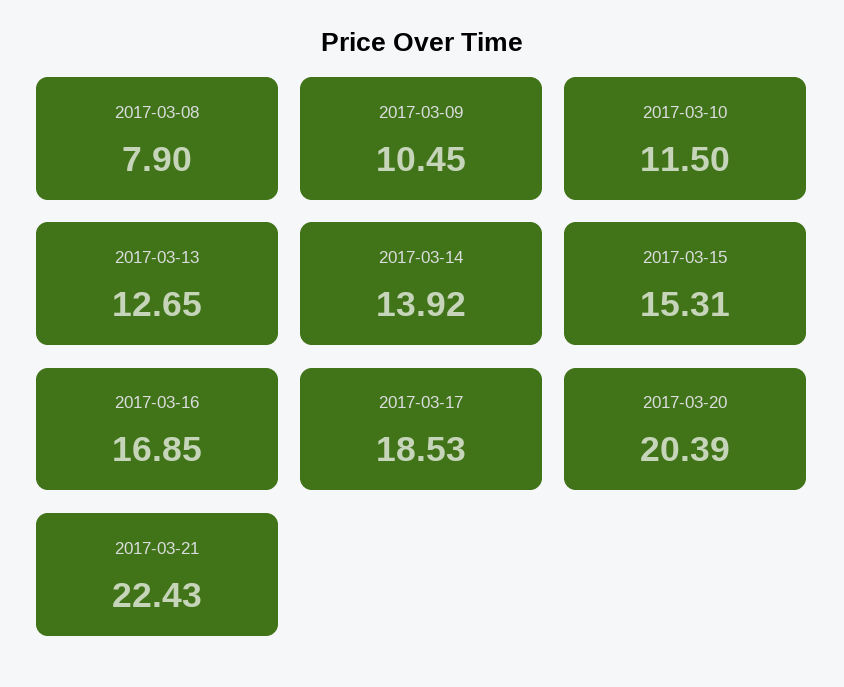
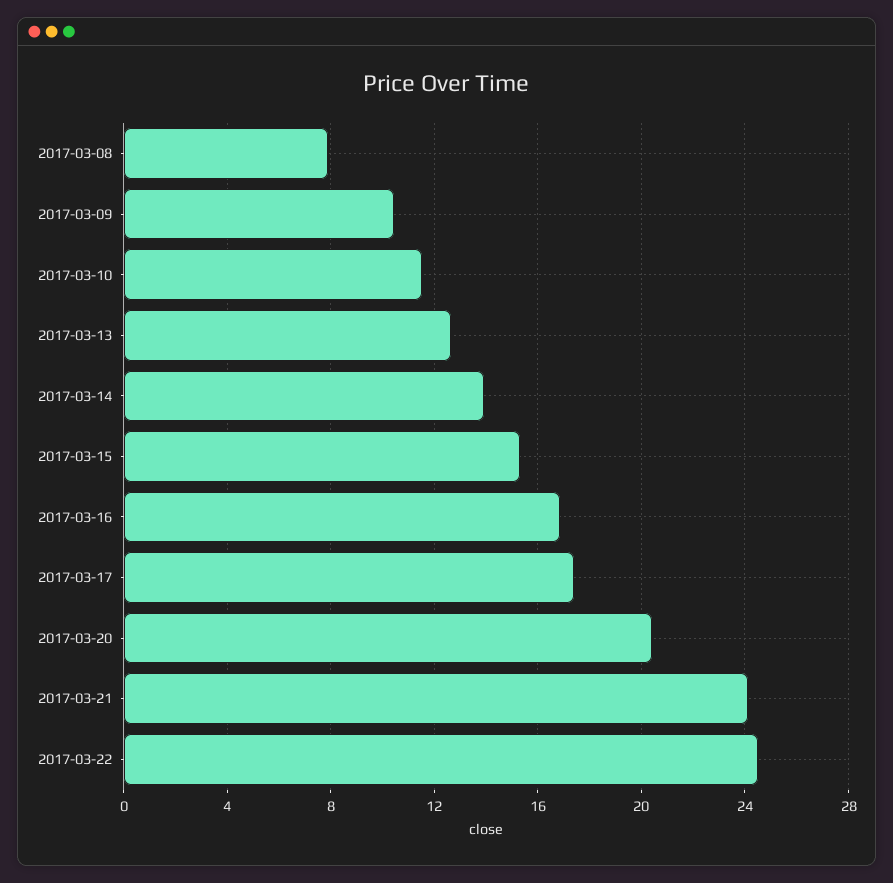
2017-03-17: 18.53 -> 17.5
2017-03-21: 22.43 -> 24
2017-03-22: none -> 24.5

